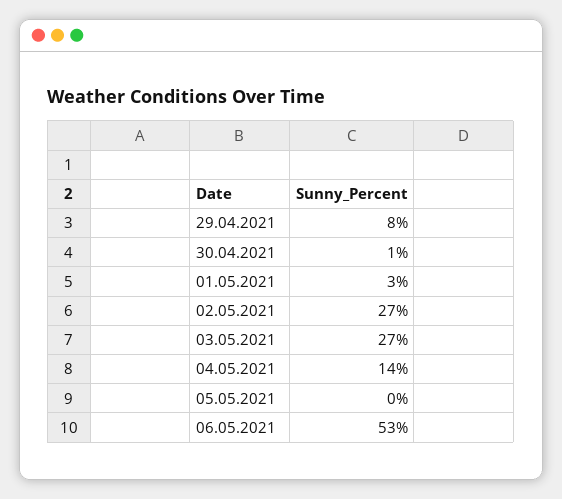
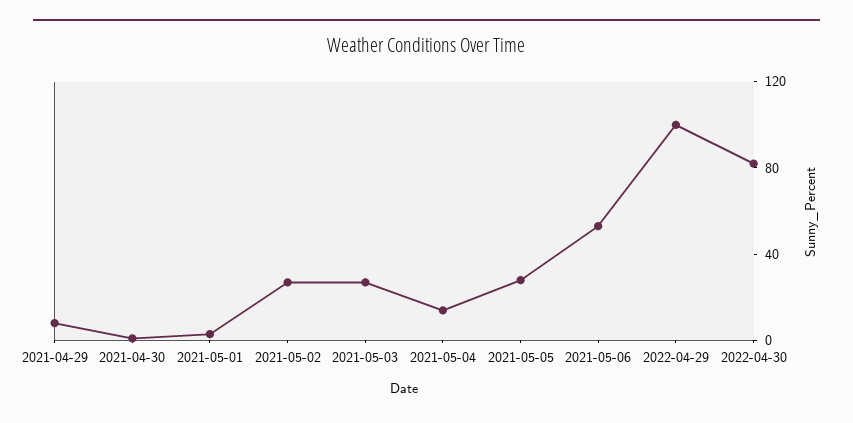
05.05.2021: 0 -> 30
2022-04-29: none -> 100
2022-04-30: none -> 80

